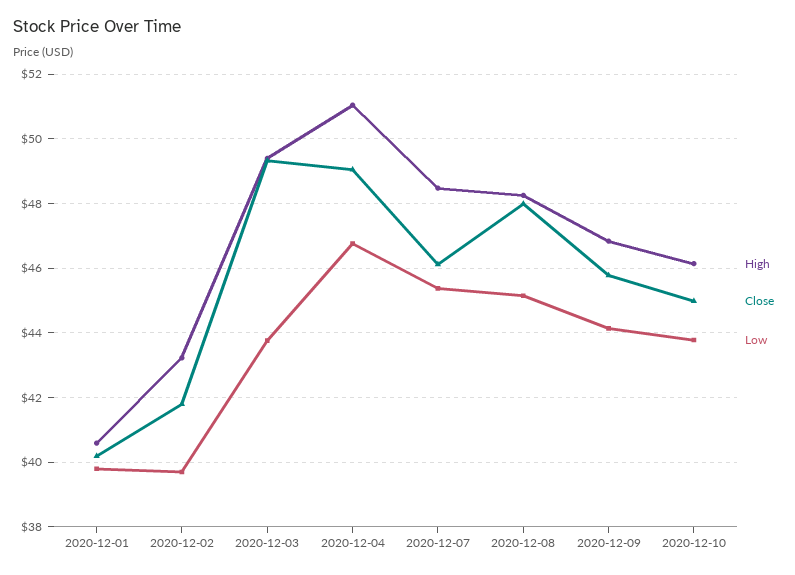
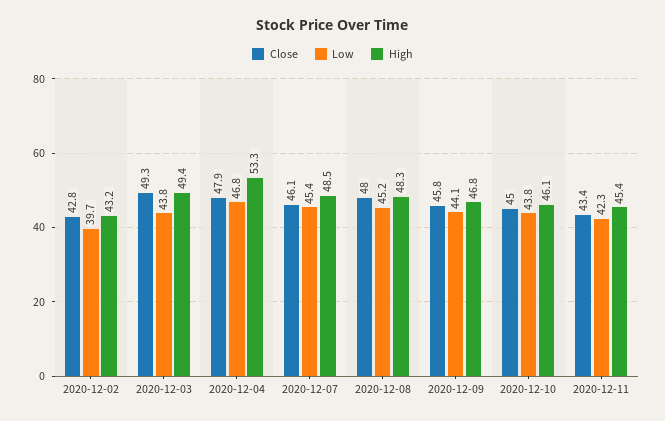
High, 2020-12-01: 40.6 -> none
Close, 2020-12-01: 40.2 -> none
Low, 2020-12-01: 39.8 -> none
Close, 2020-12-02: 41.8 -> 42.8
High, 2020-12-04: 51 -> 53.3
Close, 2020-12-04: 49 -> 47.9
Close, 2020-12-11: none -> 43.4
Low, 2020-12-11: none -> 42.3
High, 2020-12-11: none -> 45.4

